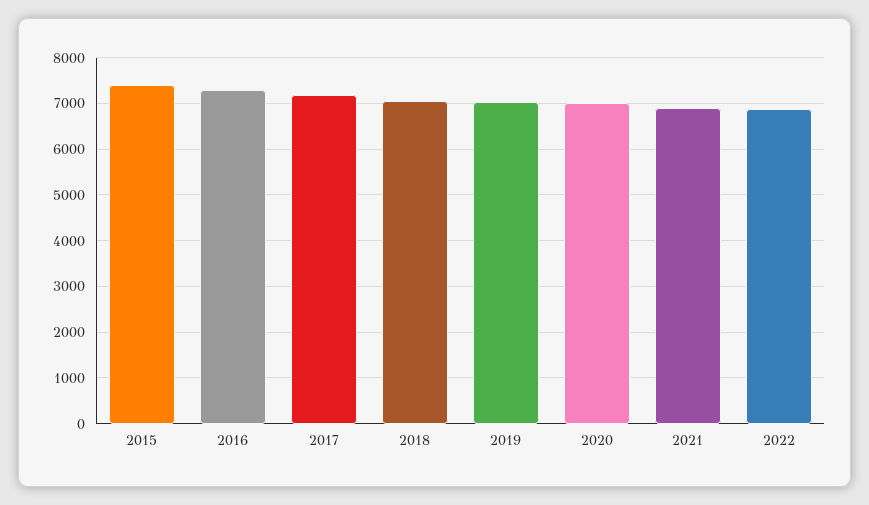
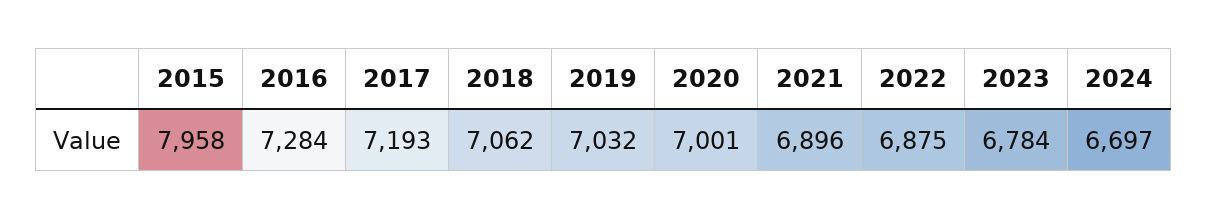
2015: 7400 -> 7958
2023: none -> 6784
2024: none -> 6697

